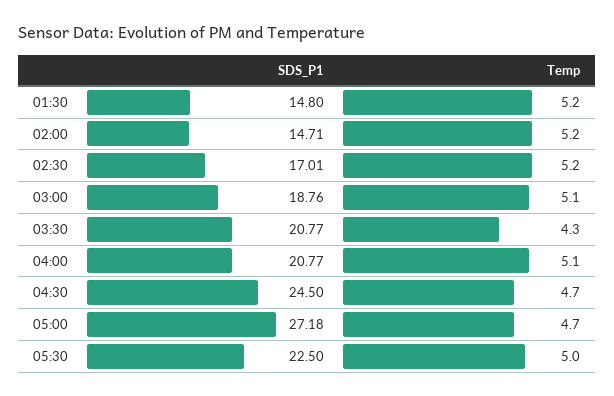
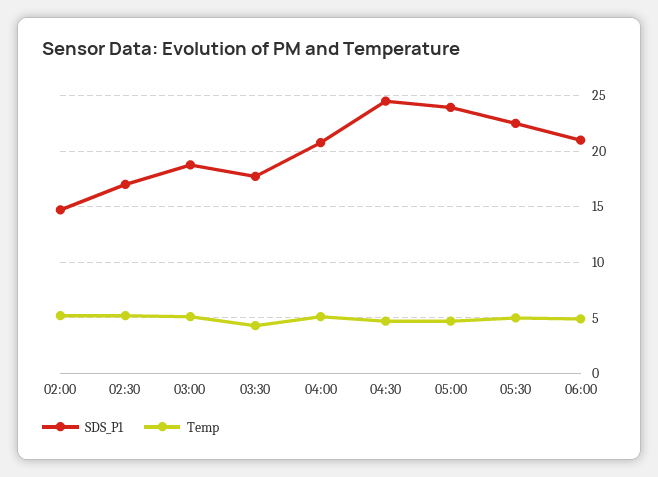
SDS_P1, 01:30: 14.8 -> none
Temp, 01:30: 5.2 -> none
SDS_P1, 03:30: 20.77 -> 18
SDS_P1, 05:00: 27.18 -> 24
SDS_P1, 06:00: none -> 21
Temp, 06:00: none -> 5

